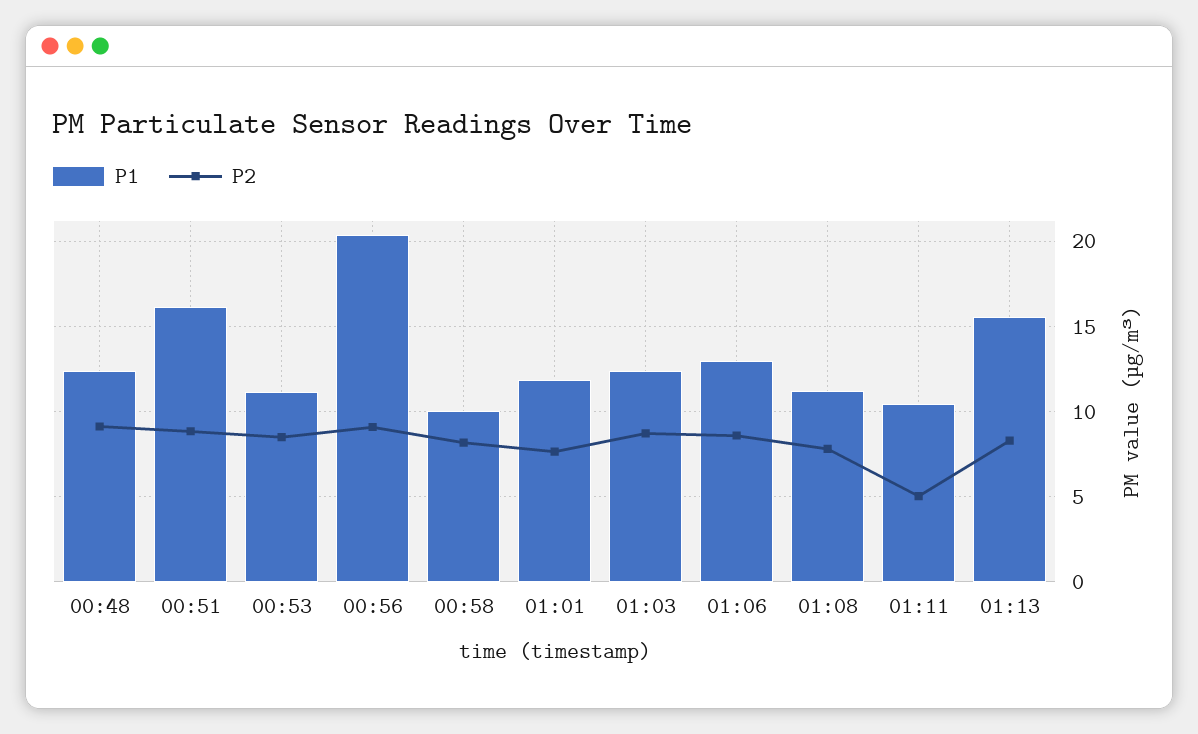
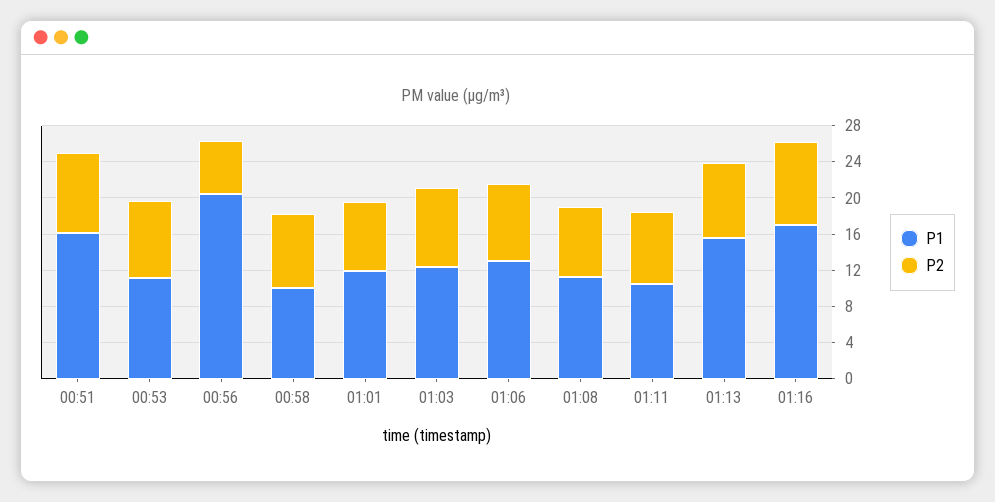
P1, 00:48: 12.5 -> none
P2, 00:48: 9 -> none
P2, 00:56: 9 -> 6
P2, 01:11: 5 -> 8
P1, 01:16: none -> 17
P2, 01:16: none -> 9

